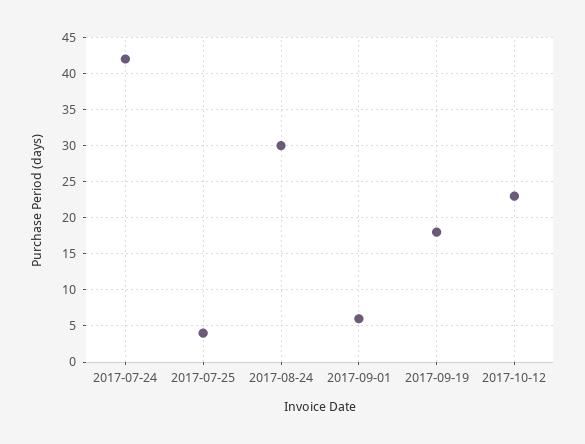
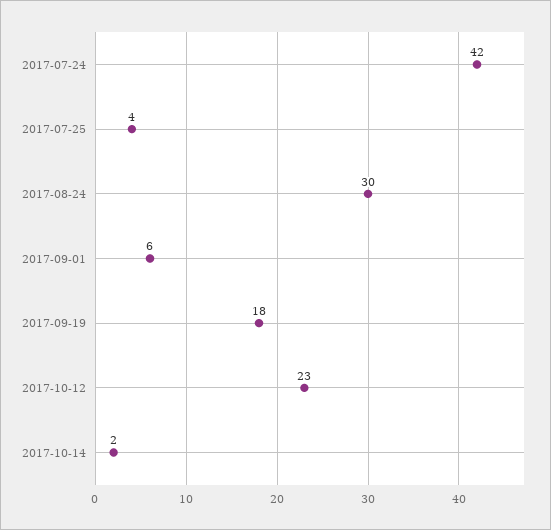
2017-10-14: none -> 2

